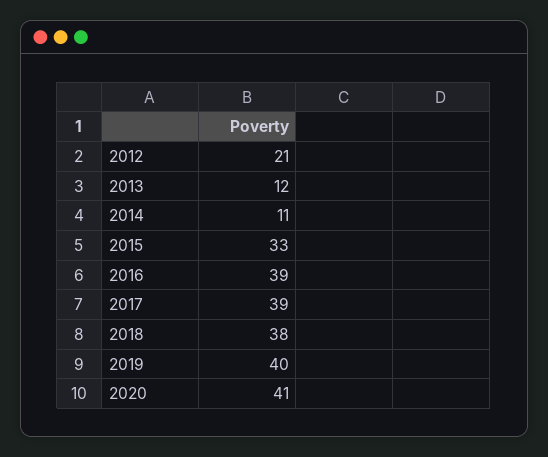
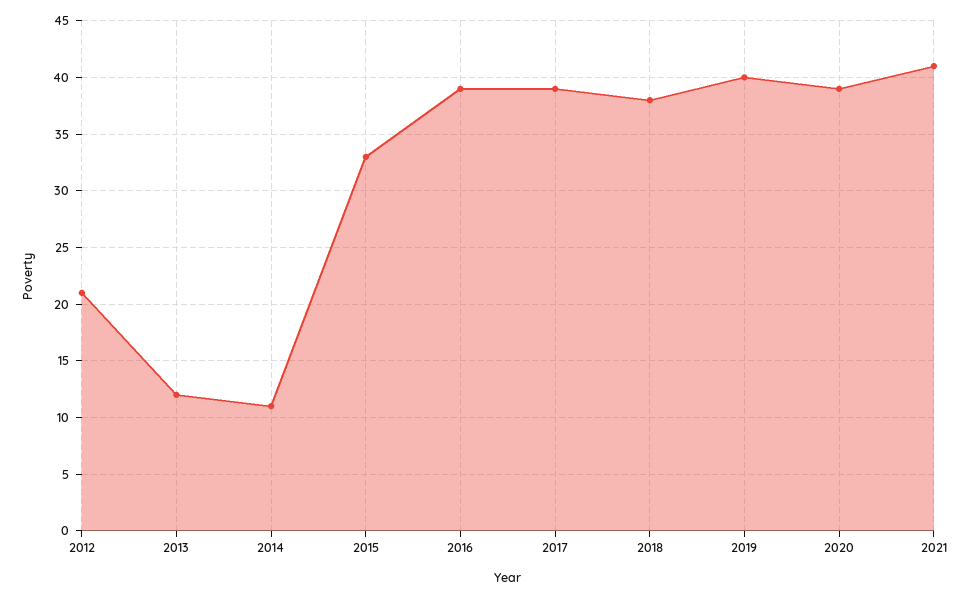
2020: 41 -> 39
2021: none -> 41

